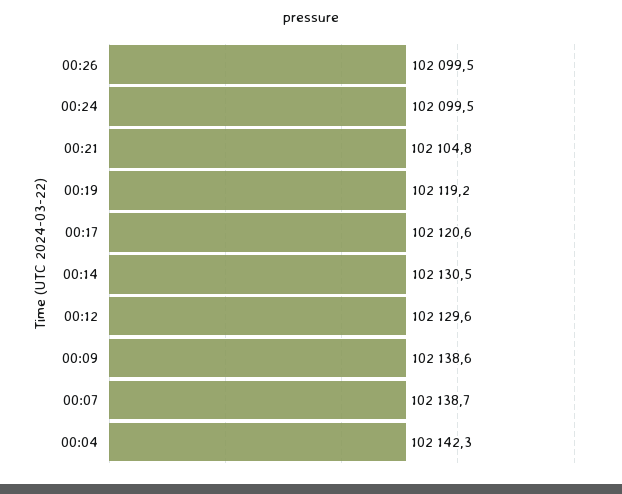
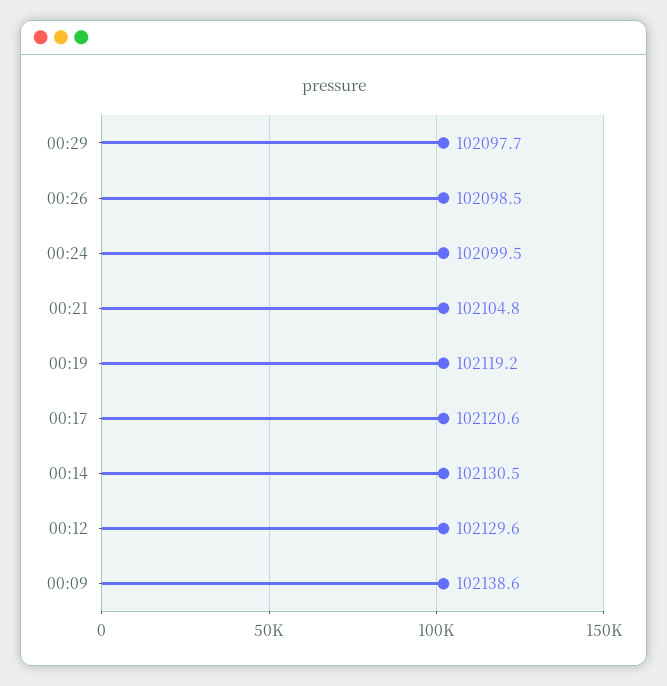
00:26: 102099.5 -> 102098.5
00:07: 102138.7 -> none
00:04: 102142.3 -> none
00:29: none -> 102097.7

